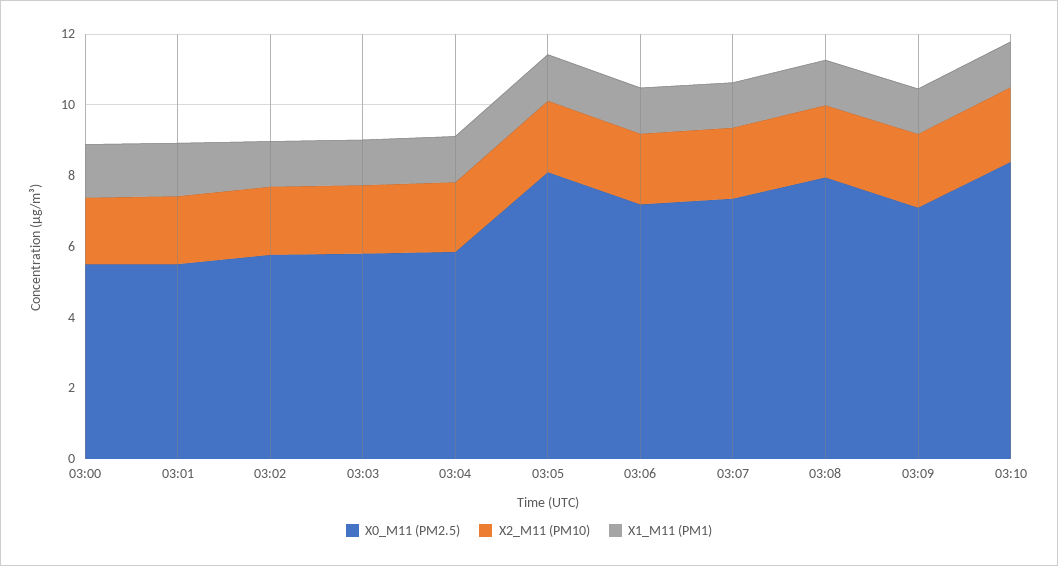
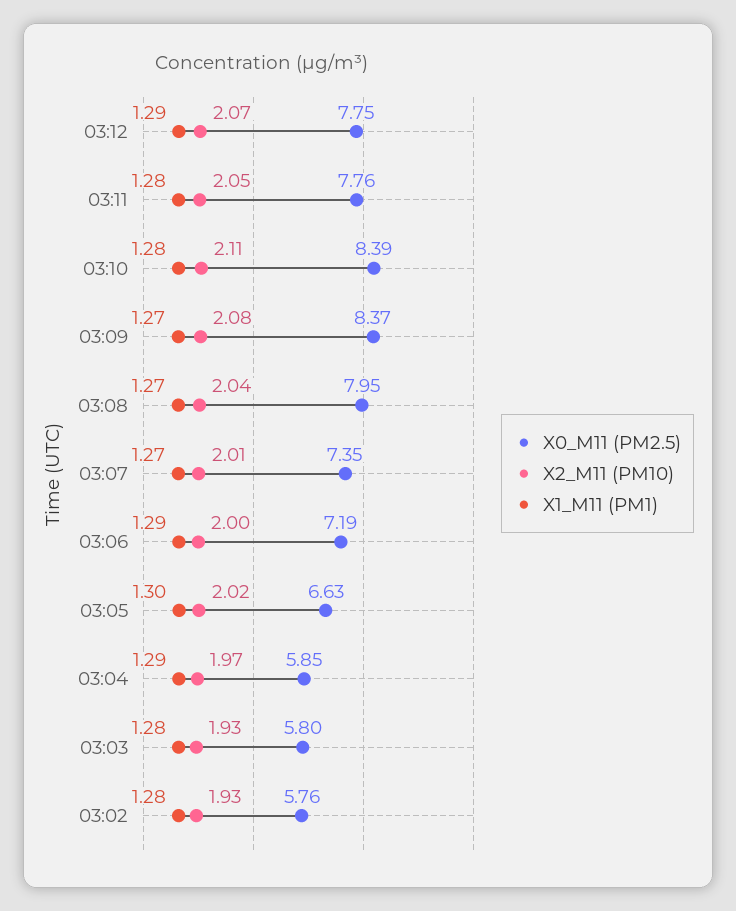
X0_M11 (PM2.5), 03:00: 5.5 -> none
X2_M11 (PM10), 03:00: 2 -> none
X1_M11 (PM1), 03:00: 1.5 -> none
X0_M11 (PM2.5), 03:01: 5.5 -> none
X2_M11 (PM10), 03:01: 2 -> none
X1_M11 (PM1), 03:01: 1.5 -> none
X0_M11 (PM2.5), 03:05: 8 -> 6.63
X0_M11 (PM2.5), 03:09: 7 -> 8.37
X0_M11 (PM2.5), 03:12: none -> 7.75
X2_M11 (PM10), 03:12: none -> 2.07
X1_M11 (PM1), 03:12: none -> 1.29
X0_M11 (PM2.5), 03:11: none -> 7.76
X2_M11 (PM10), 03:11: none -> 2.05
X1_M11 (PM1), 03:11: none -> 1.28

